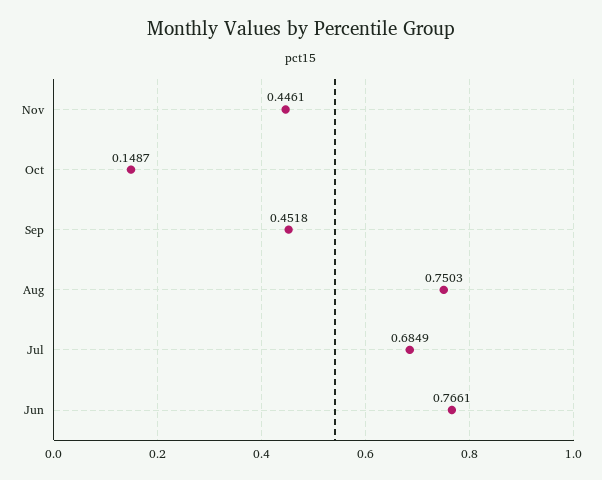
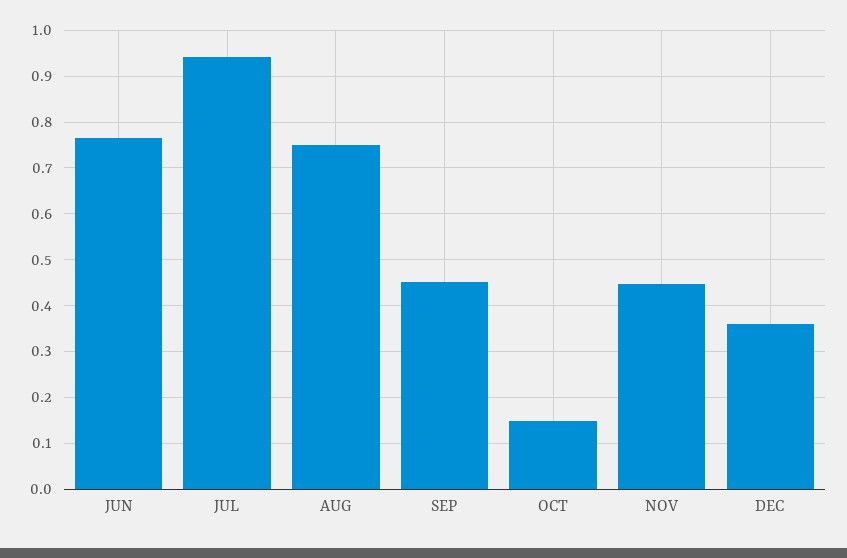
Jul: 0.6849 -> 0.94
DEC: none -> 0.36

